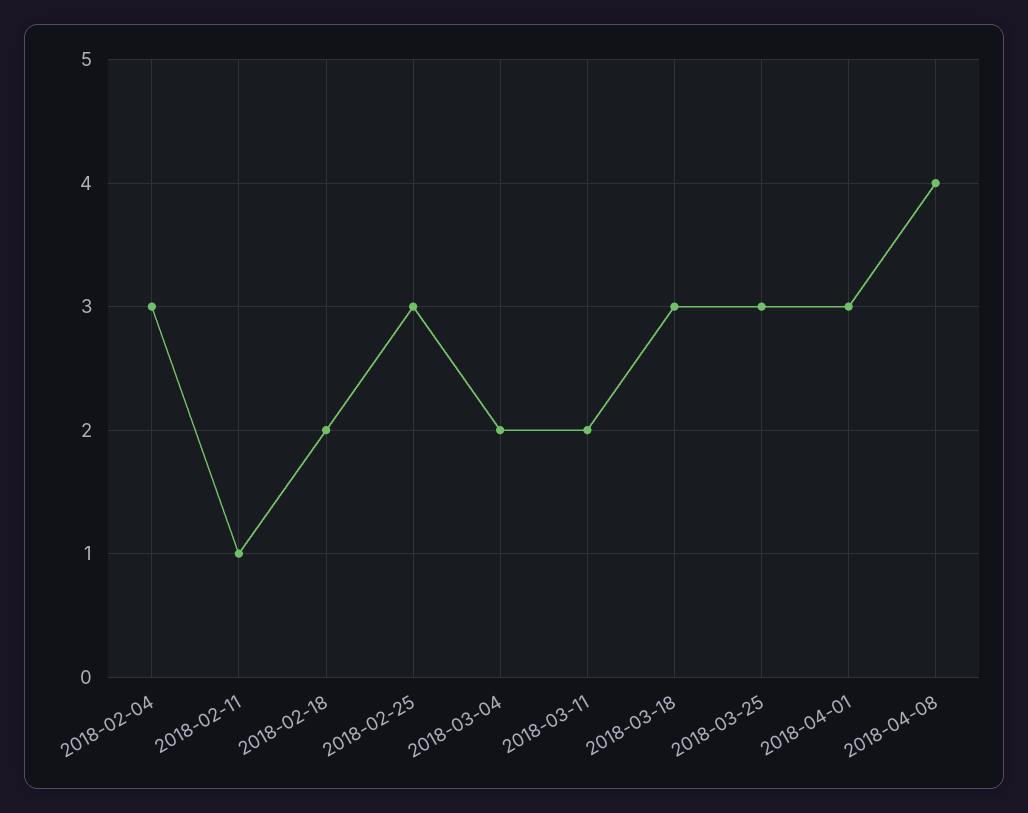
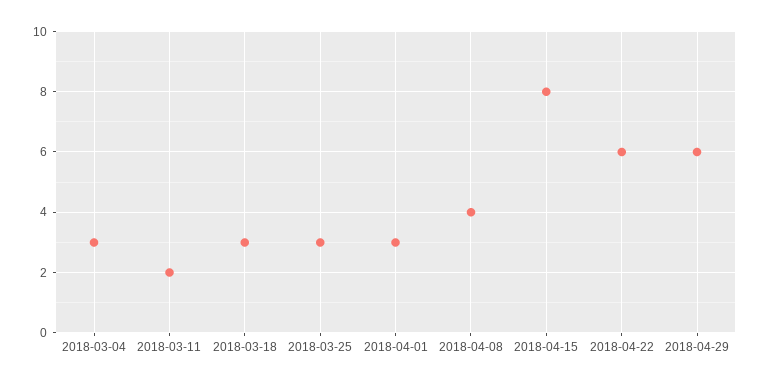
2018-02-04: 3 -> none
2018-02-11: 1 -> none
2018-02-18: 2 -> none
2018-02-25: 3 -> none
2018-03-04: 2 -> 3
2018-04-15: none -> 8
2018-04-22: none -> 6
2018-04-29: none -> 6

